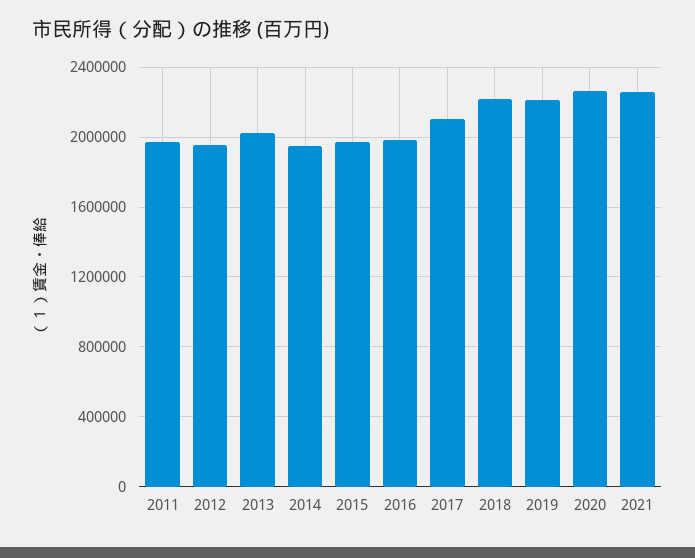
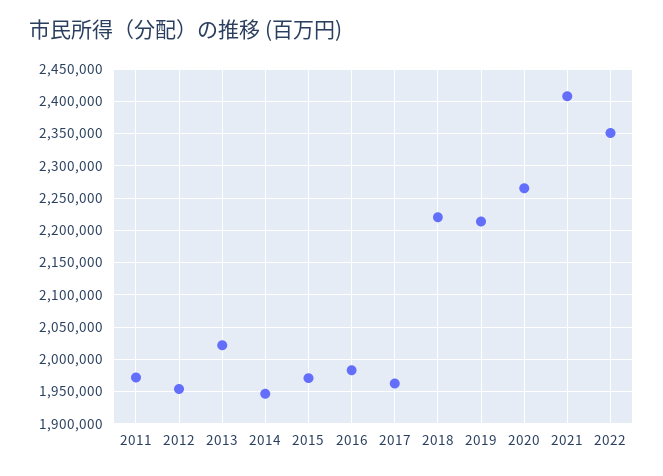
2017: 2100000 -> 1960000
2021: 2250000 -> 2410000
2022: none -> 2350000

